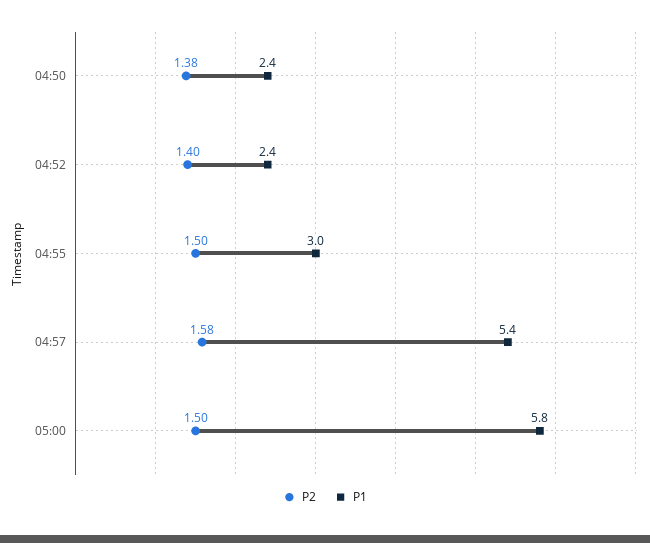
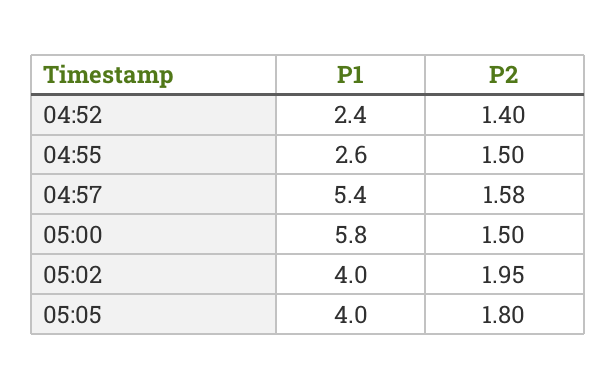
P2, 04:50: 1.38 -> none
P1, 04:50: 2.4 -> none
P1, 04:55: 3 -> 2.6
P1, 05:02: none -> 4
P2, 05:02: none -> 1.95
P1, 05:05: none -> 4
P2, 05:05: none -> 1.8

